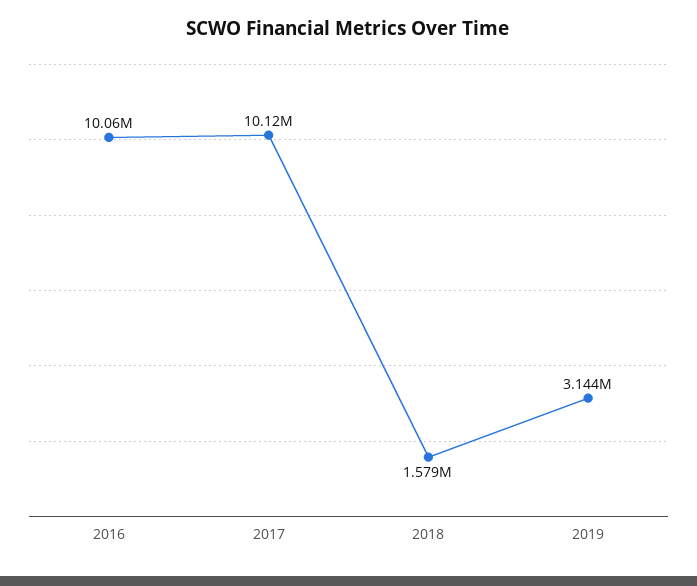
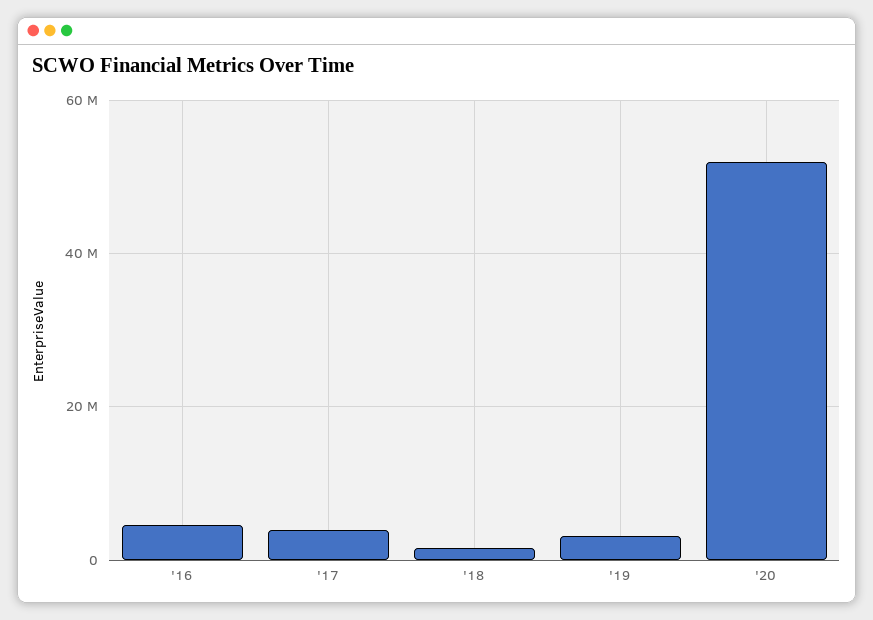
2016: 10060000 -> 4000000
2017: 10120000 -> 4000000
'20: none -> 52000000

